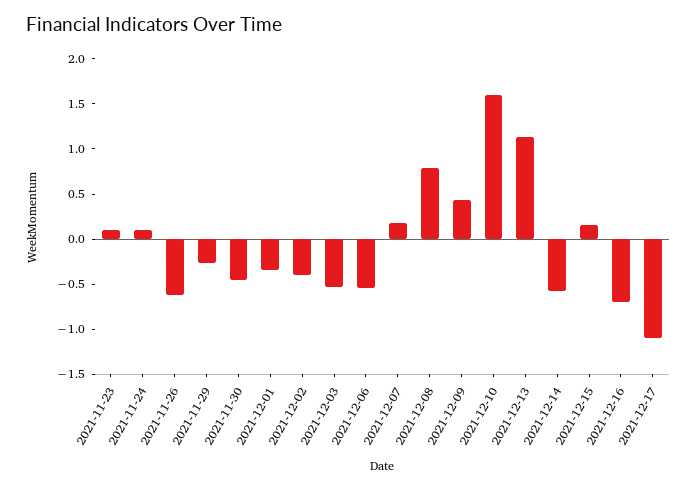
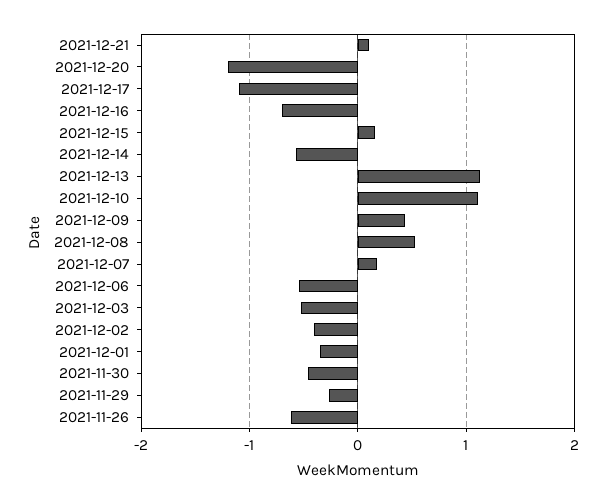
2021-11-23: 0.1 -> none
2021-11-24: 0.1 -> none
2021-12-08: 0.8 -> 0.5
2021-12-10: 1.6 -> 1.1
2021-12-21: none -> 0.1
2021-12-20: none -> -1.2

